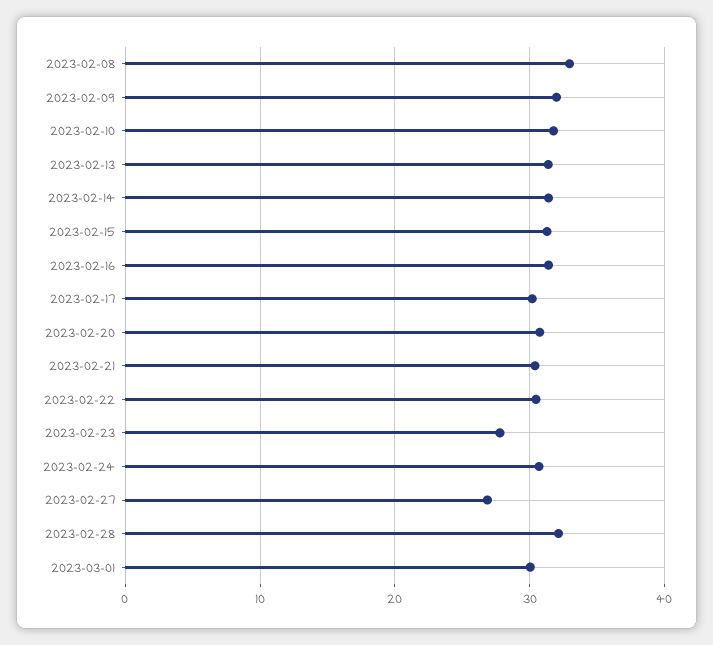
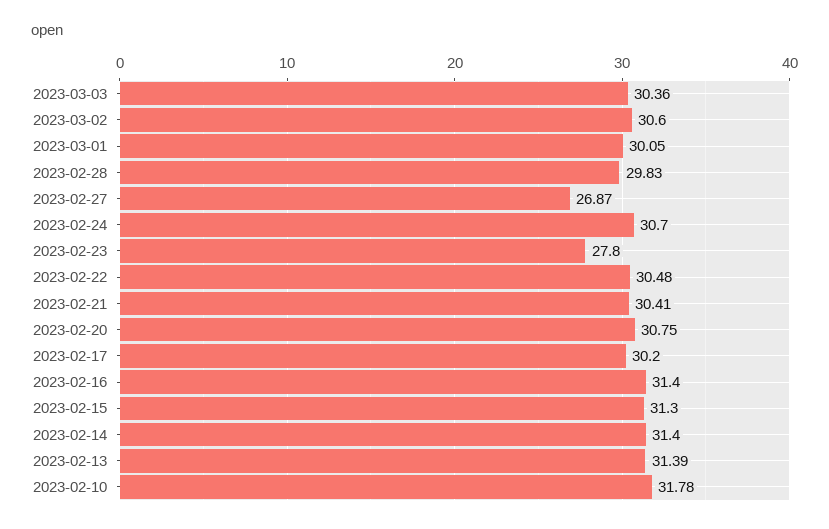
2023-02-08: 33 -> none
2023-02-09: 32 -> none
2023-02-28: 32 -> 29.83
2023-03-03: none -> 30.36
2023-03-02: none -> 30.6

